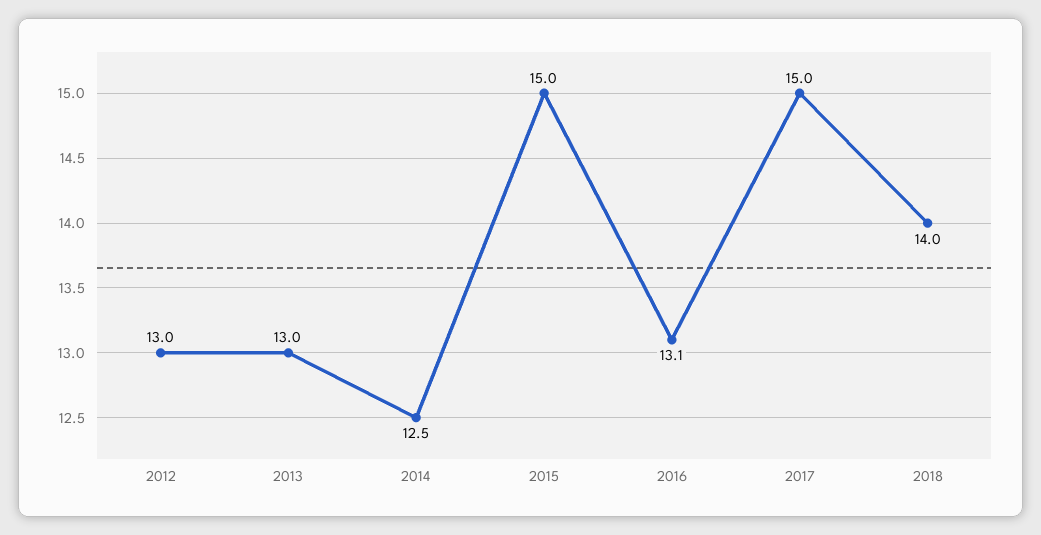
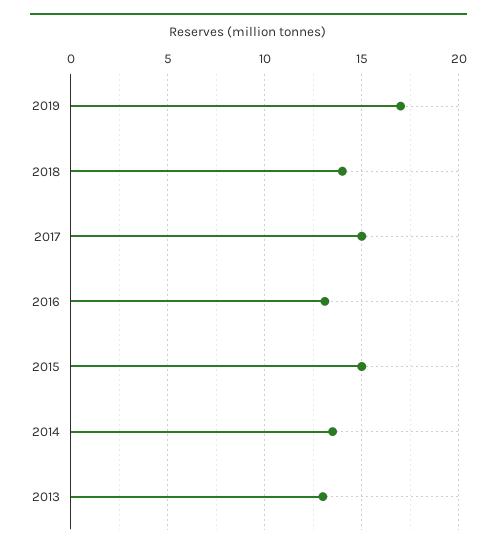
2012: 13 -> none
2014: 12.5 -> 13.5
2019: none -> 17

